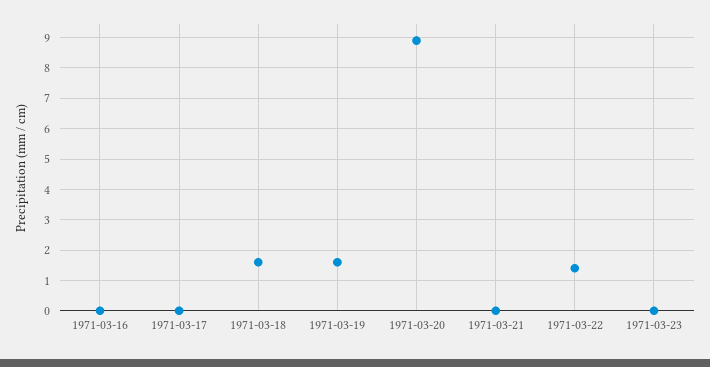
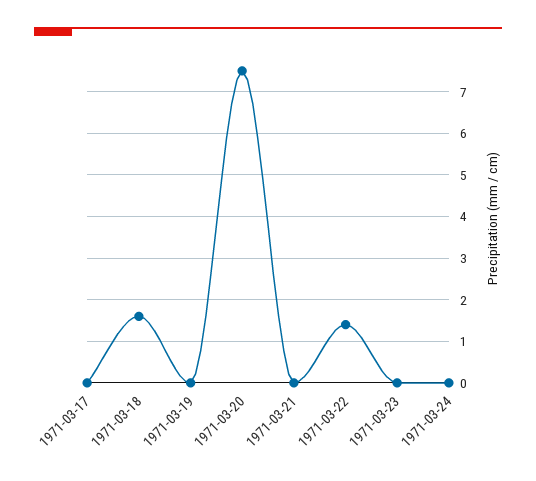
1971-03-16: 0 -> none
1971-03-19: 1.5 -> 0
1971-03-20: 9 -> 7.5
1971-03-24: none -> 0

